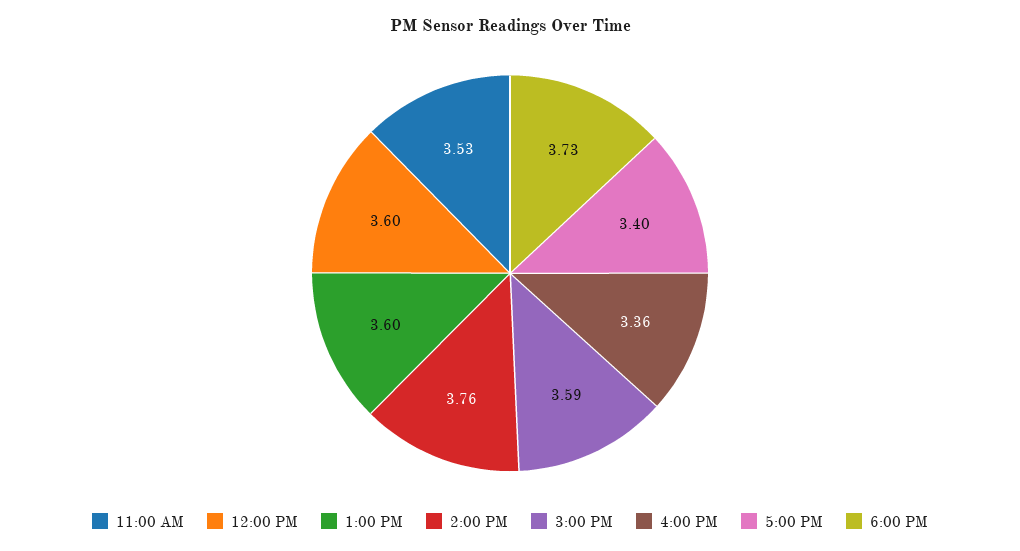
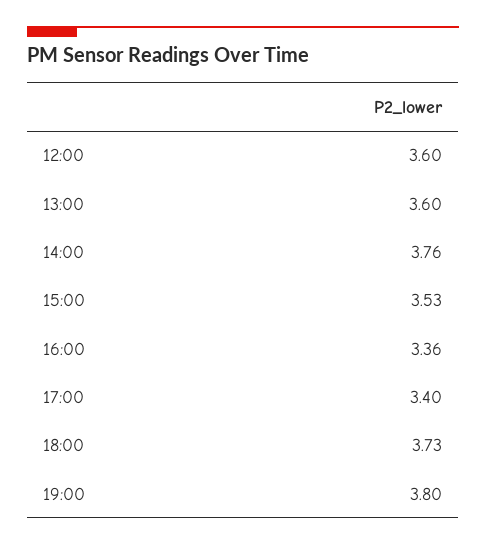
11:00 AM: 3.53 -> none
3:00 PM: 3.59 -> 3.53
19:00: none -> 3.8

